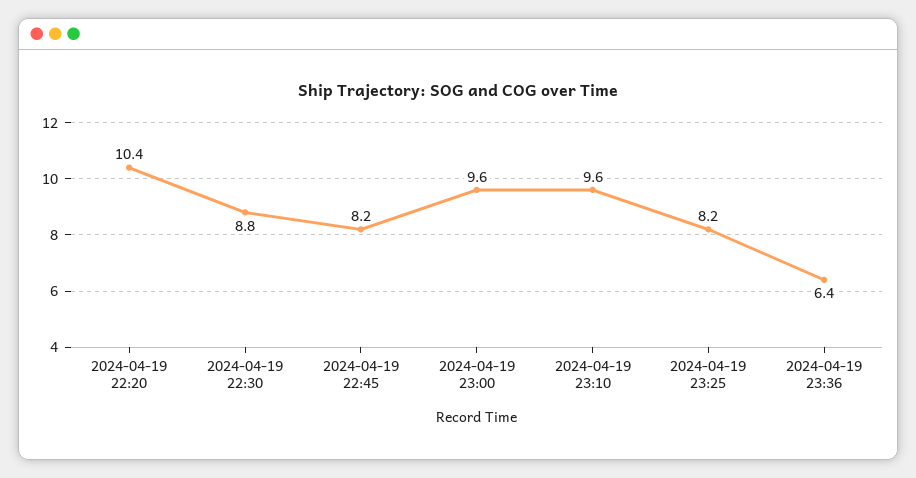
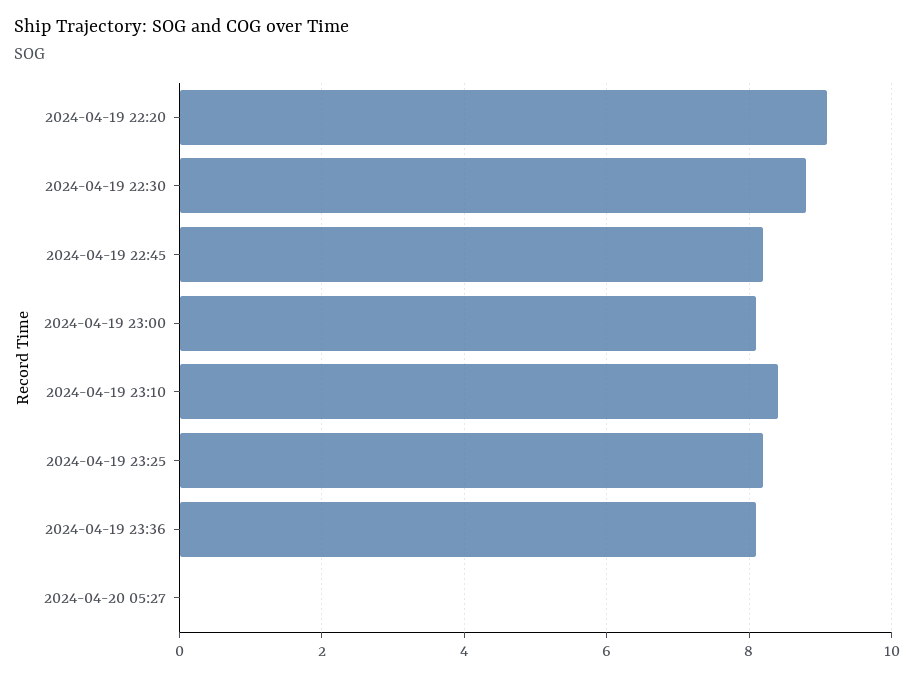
2024-04-19 22:20: 10.4 -> 9
2024-04-19 23:00: 9.6 -> 8
2024-04-19 23:10: 9.6 -> 8.5
2024-04-19 23:36: 6.4 -> 8
2024-04-20 05:27: none -> 0

